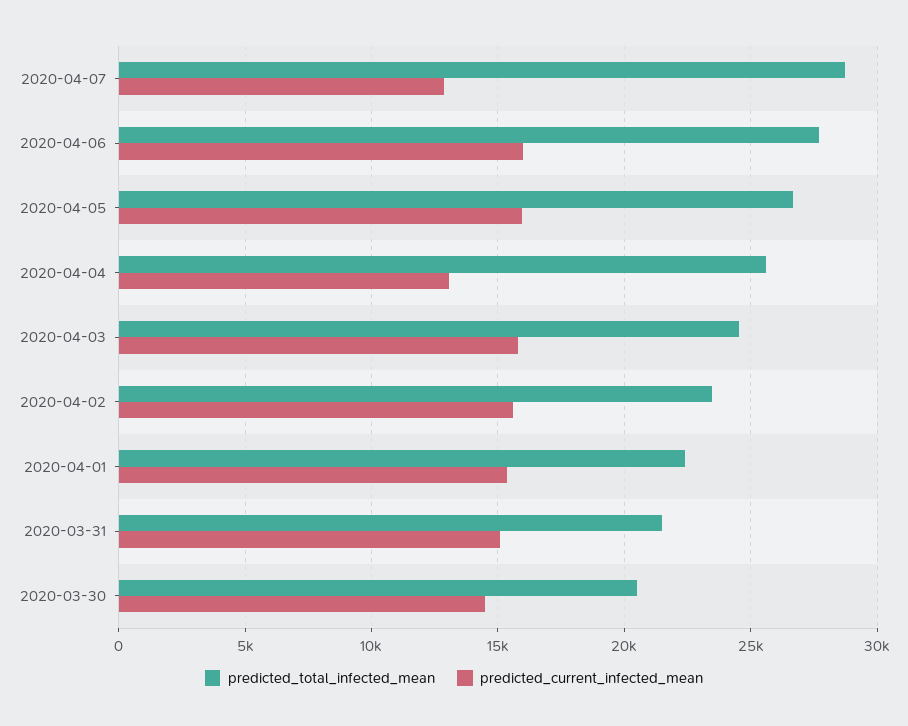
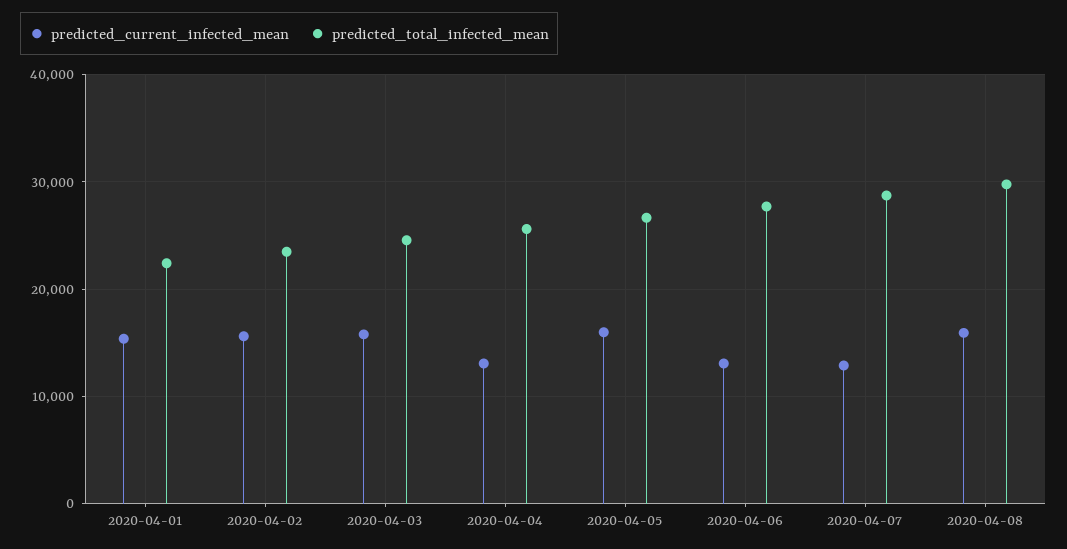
predicted_current_infected_mean, 2020-04-06: 16000 -> 13000
predicted_total_infected_mean, 2020-03-31: 21500 -> none
predicted_current_infected_mean, 2020-03-31: 15000 -> none
predicted_total_infected_mean, 2020-03-30: 20500 -> none
predicted_current_infected_mean, 2020-03-30: 14500 -> none
predicted_current_infected_mean, 2020-04-08: none -> 16000
predicted_total_infected_mean, 2020-04-08: none -> 30000

